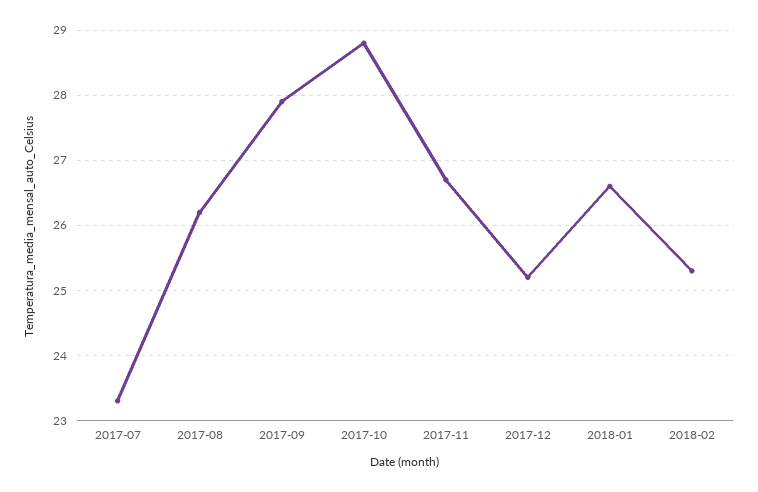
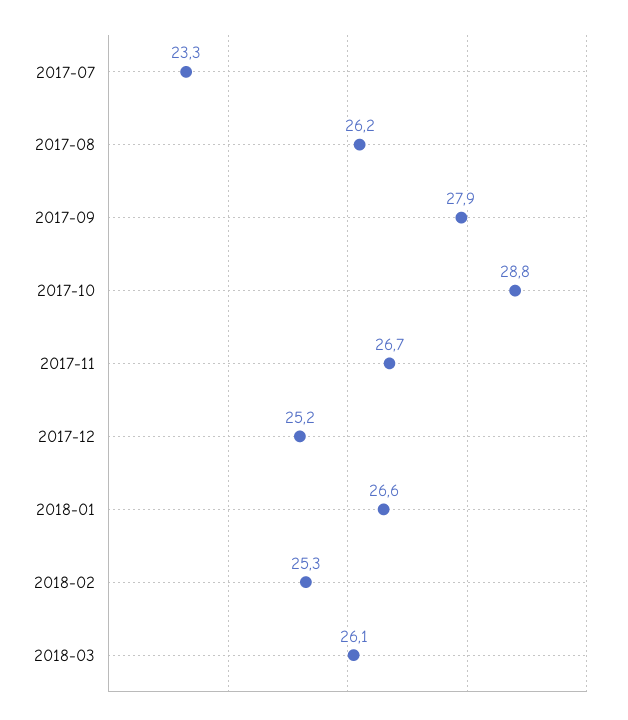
2018-03: none -> 26.1

